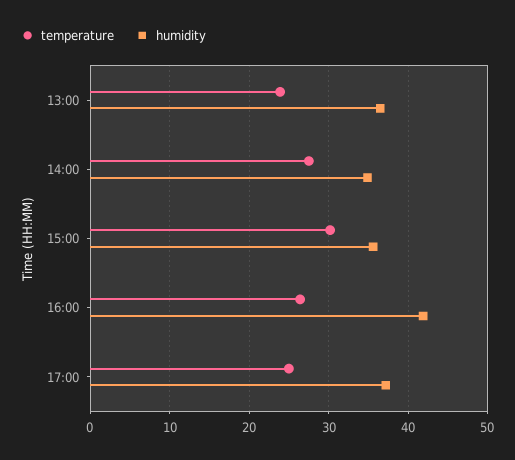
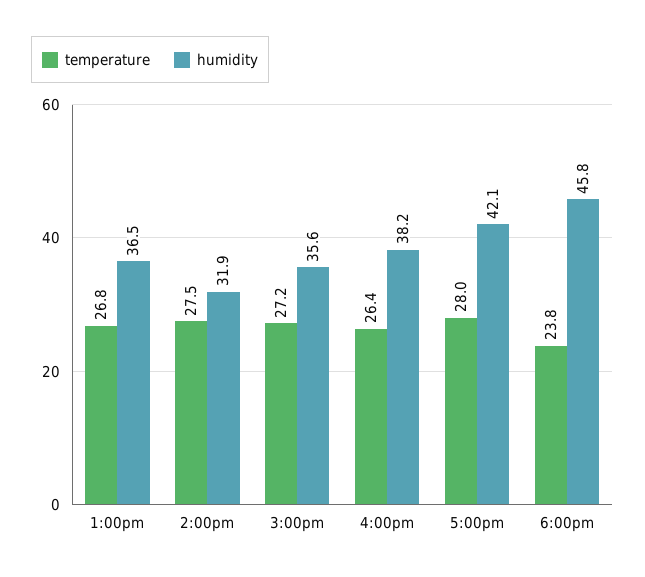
temperature, 13:00: 24 -> 26.8
humidity, 14:00: 35 -> 31.9
temperature, 15:00: 30 -> 27.2
humidity, 16:00: 42 -> 38.2
temperature, 17:00: 25 -> 28
humidity, 17:00: 37 -> 42.1
temperature, 6:00pm: none -> 23.8
humidity, 6:00pm: none -> 45.8

